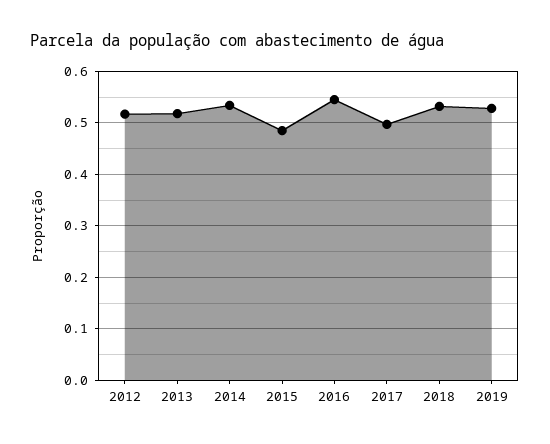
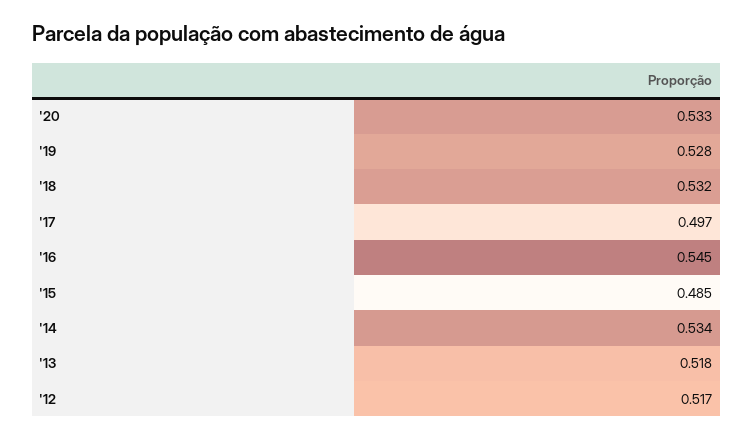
'20: none -> 0.533

